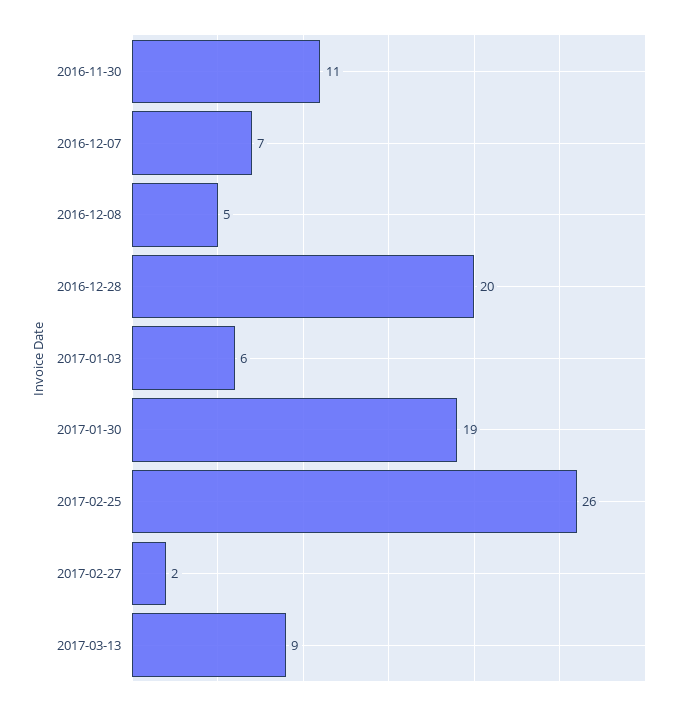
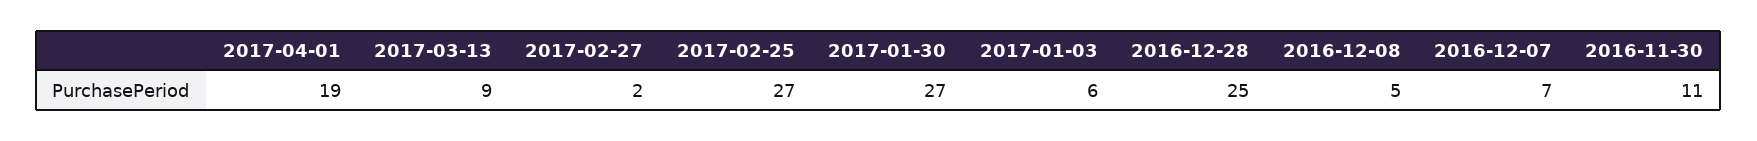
2016-12-28: 20 -> 25
2017-01-30: 19 -> 27
2017-02-25: 26 -> 27
2017-04-01: none -> 19

